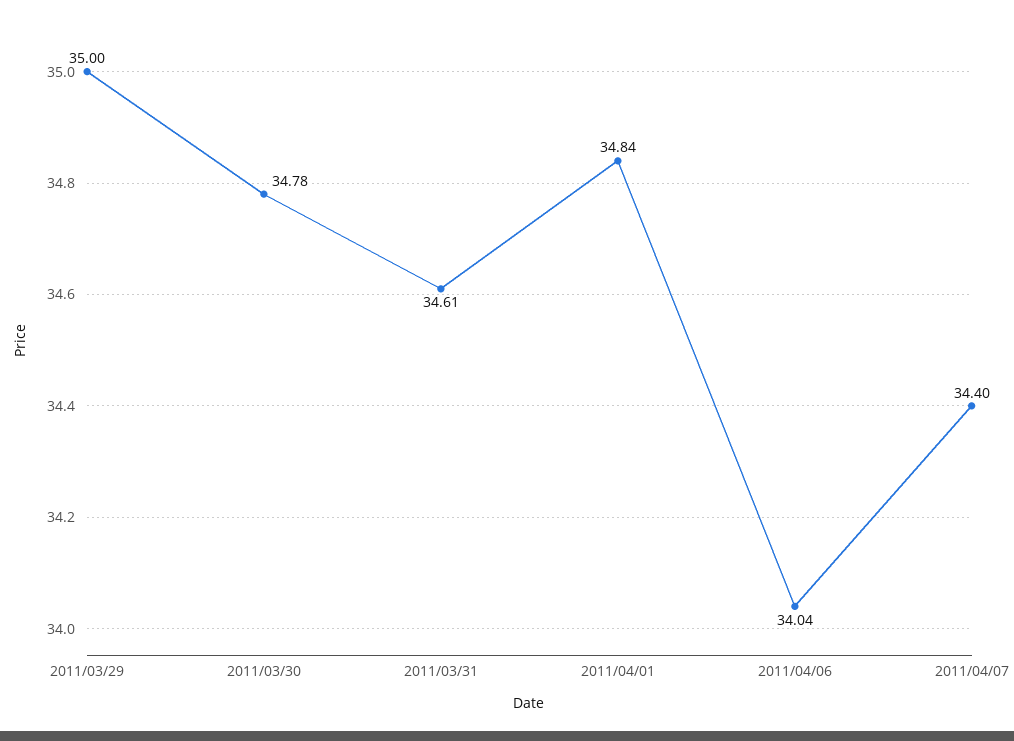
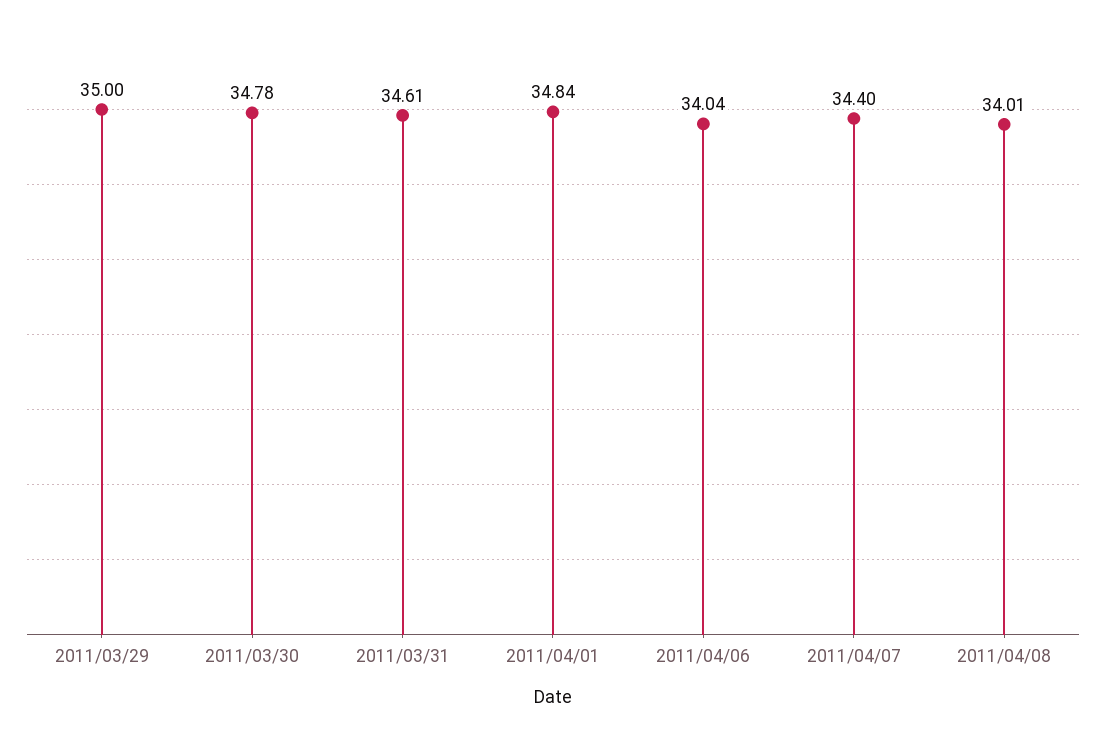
2011/04/08: none -> 34.01

